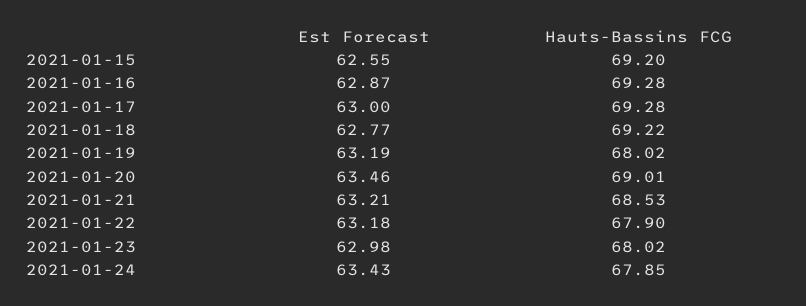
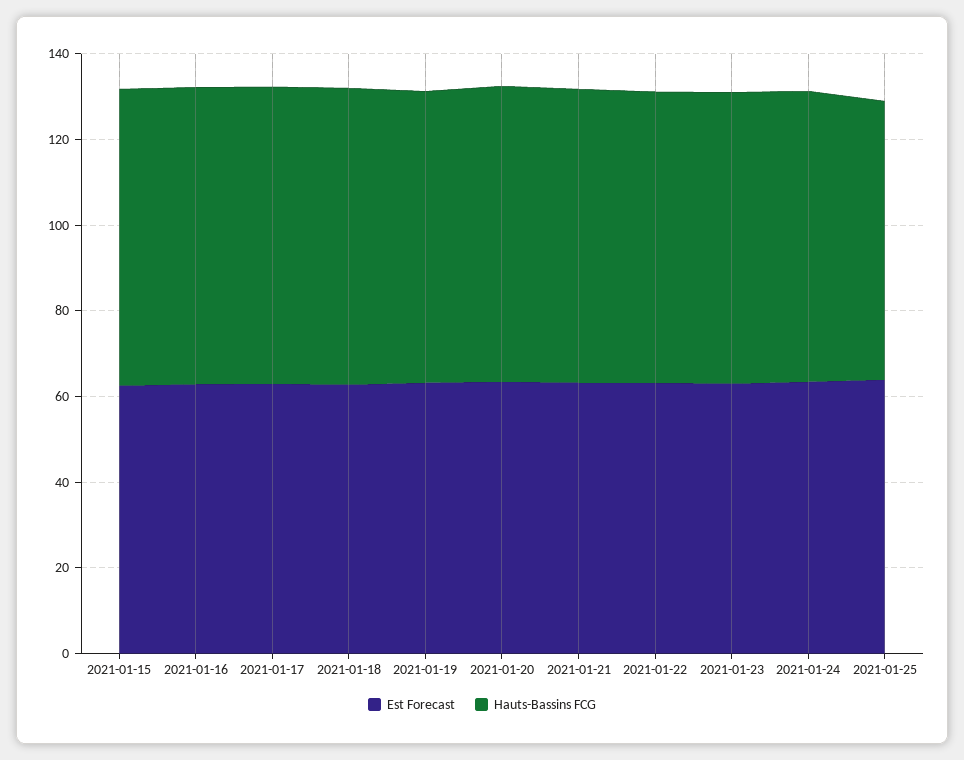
Est Forecast, 2021-01-25: none -> 65
Hauts-Bassins FCG, 2021-01-25: none -> 65

